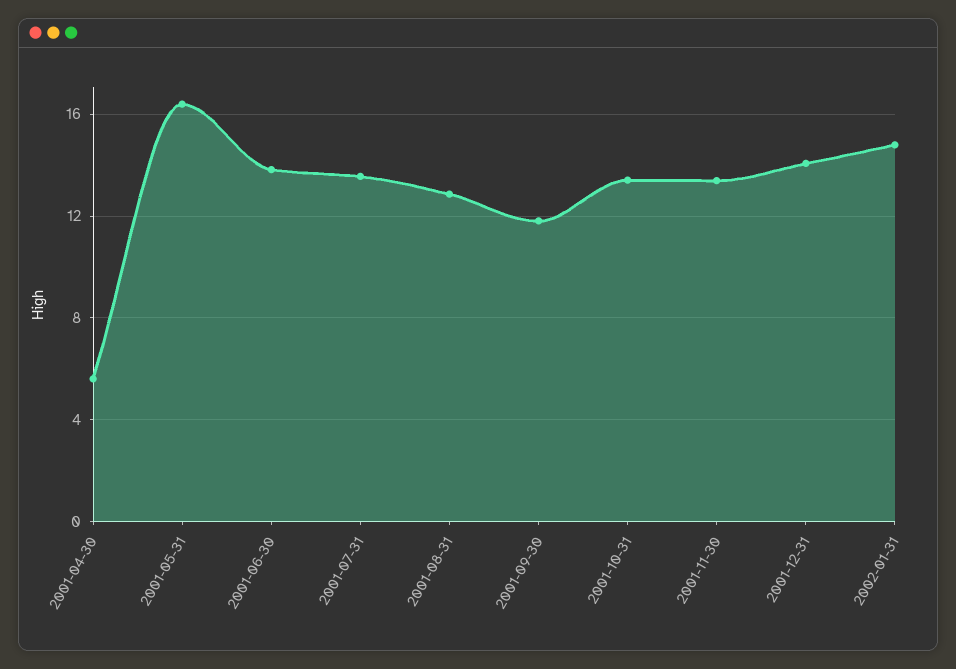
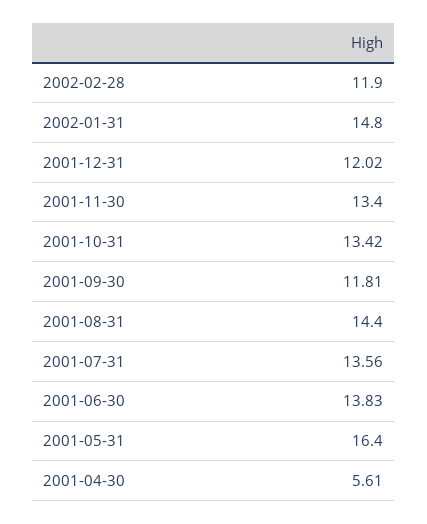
2001-08-31: 13 -> 14.4
2001-12-31: 14 -> 12.02
2002-02-28: none -> 11.9

